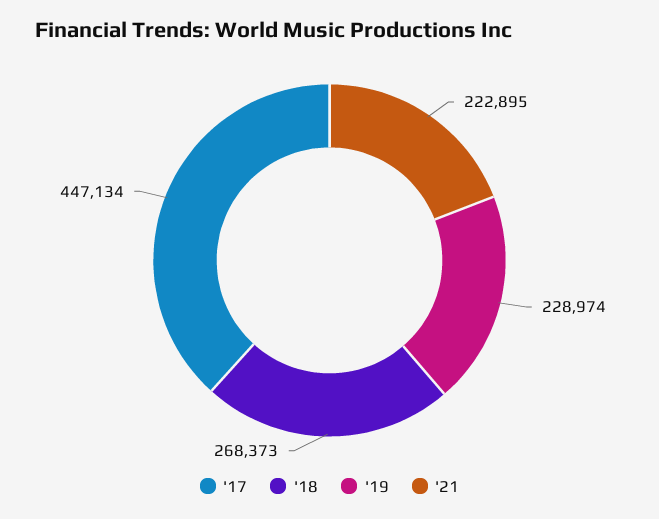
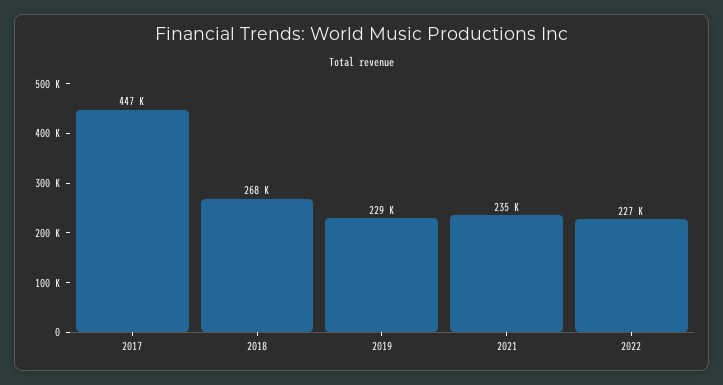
'21: 222895 -> 235000
2022: none -> 227000

